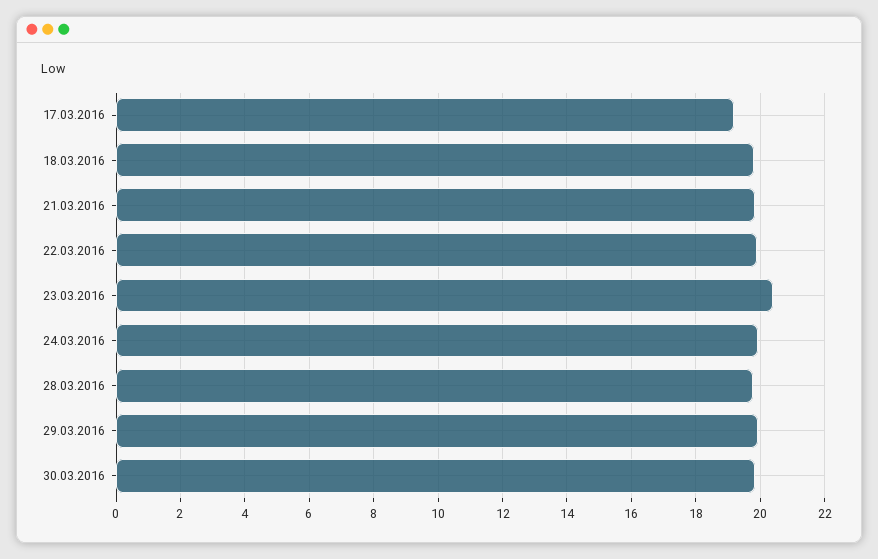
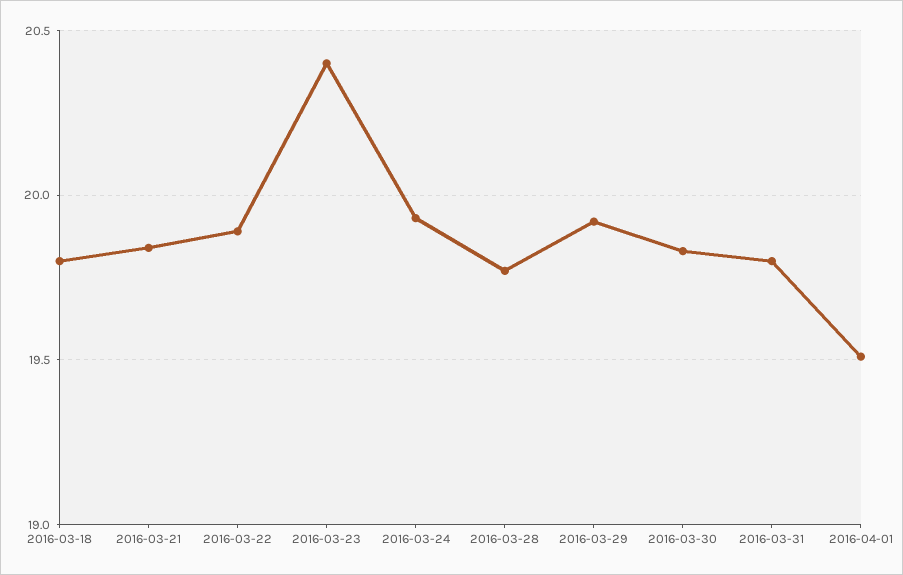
17.03.2016: 19.2 -> none
2016-03-31: none -> 19.8
2016-04-01: none -> 19.5

